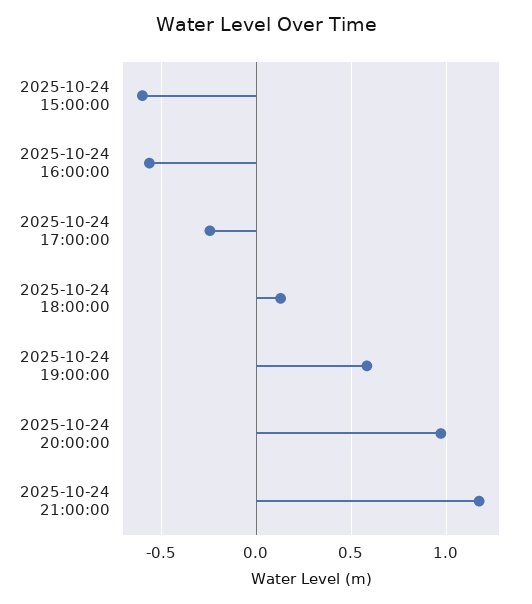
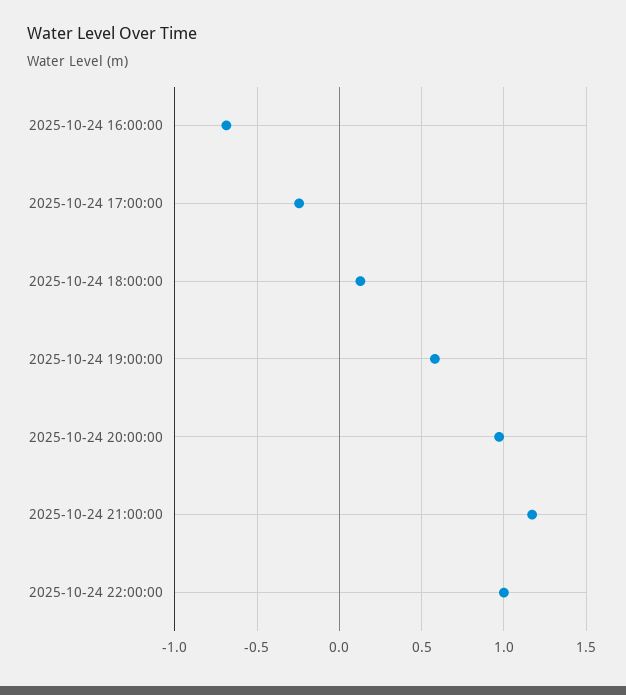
2025-10-24 15:00:00: -0.6 -> none
2025-10-24 16:00:00: -0.55 -> -0.7
2025-10-24 22:00:00: none -> 1

